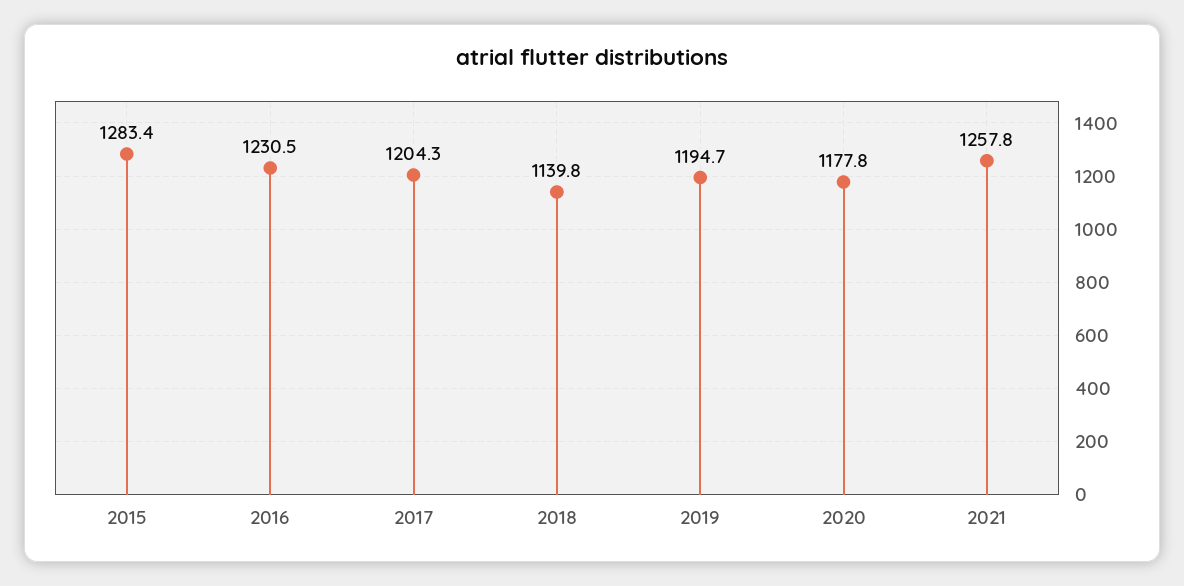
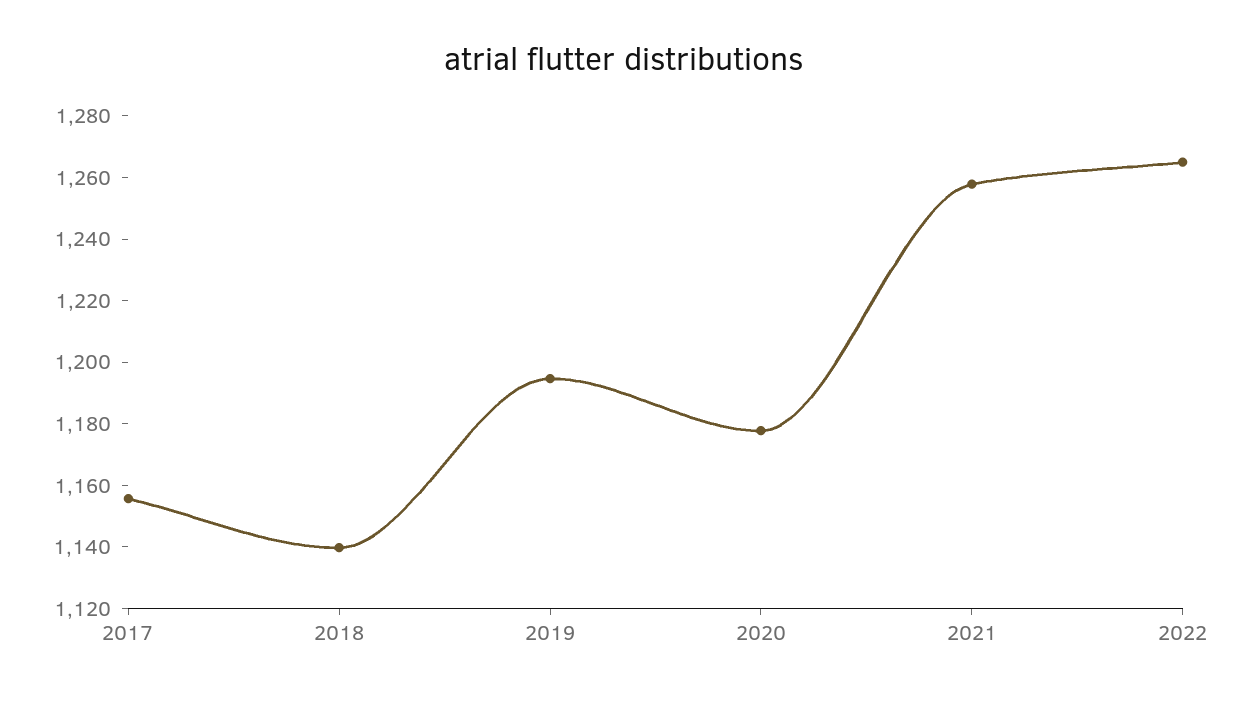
2015: 1283.4 -> none
2016: 1230.5 -> none
2017: 1204.3 -> 1155
2022: none -> 1265

